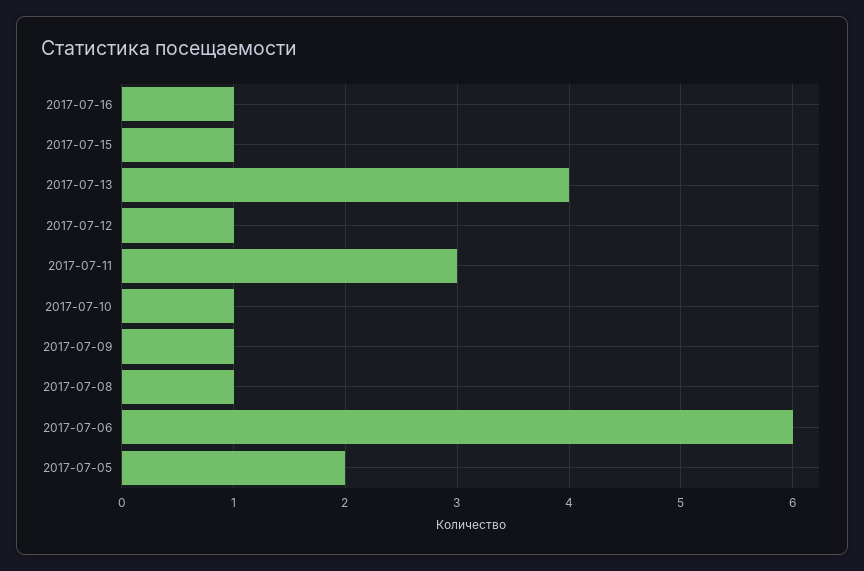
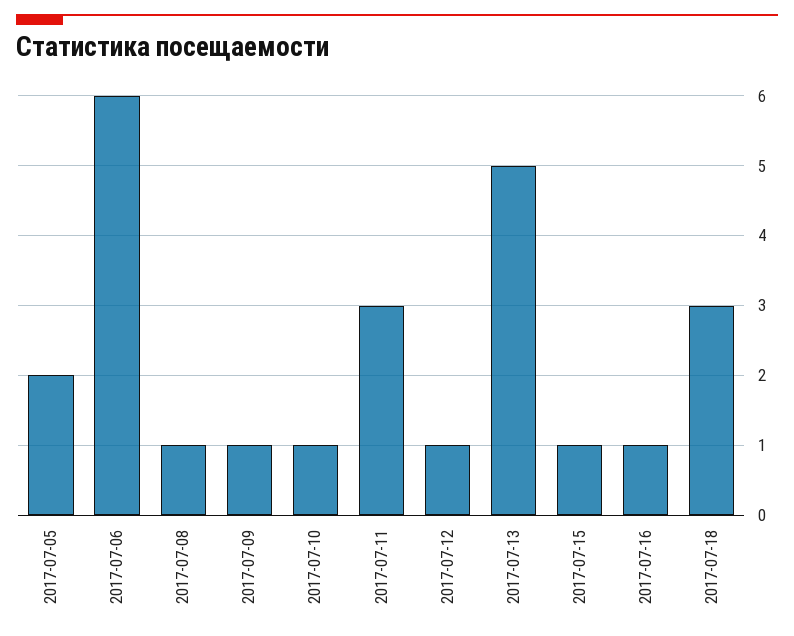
2017-07-13: 4 -> 5
2017-07-18: none -> 3

